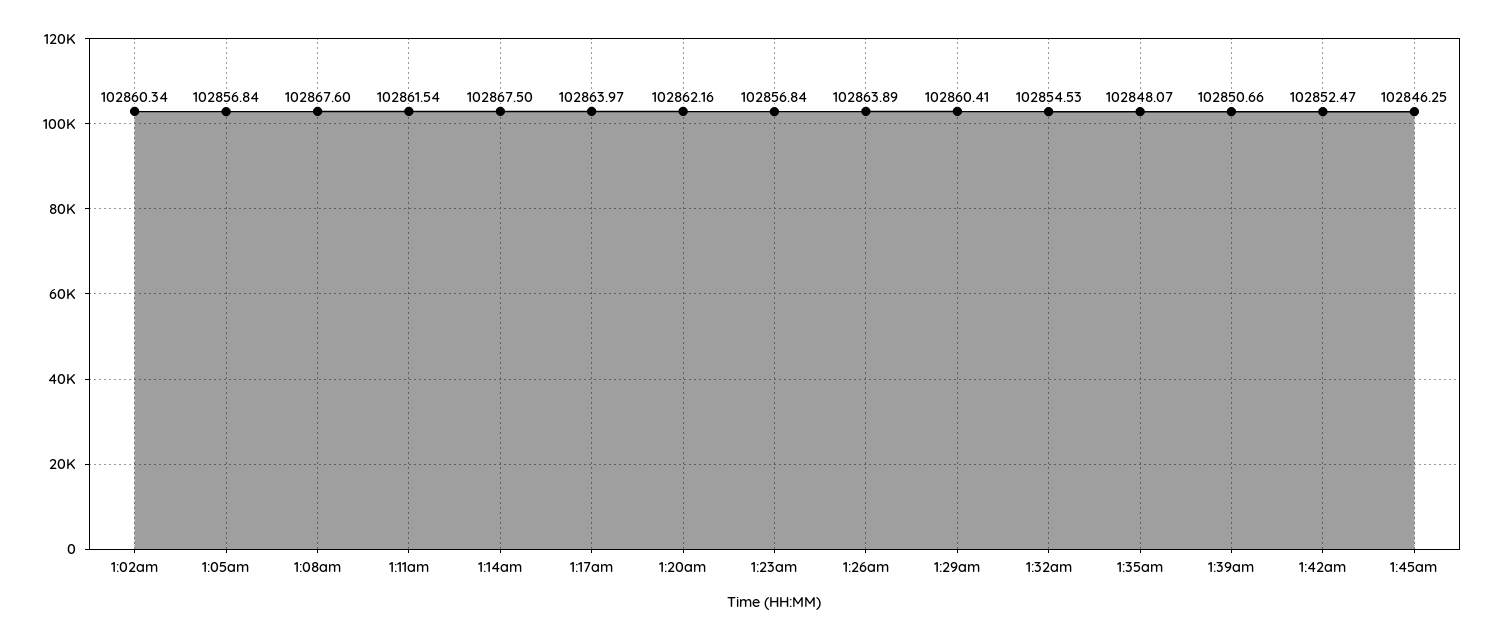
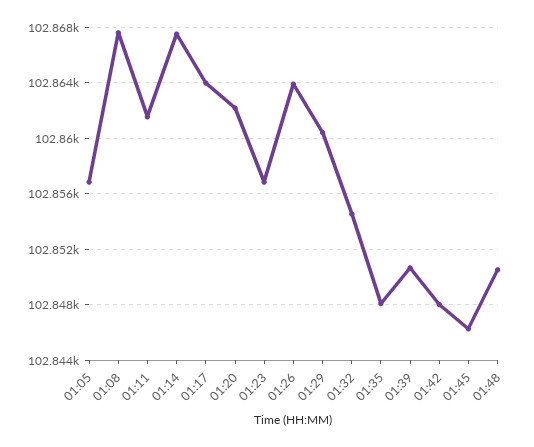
1:02am: 102860.34 -> none
1:42am: 102852.47 -> 102848
01:48: none -> 102850.5

